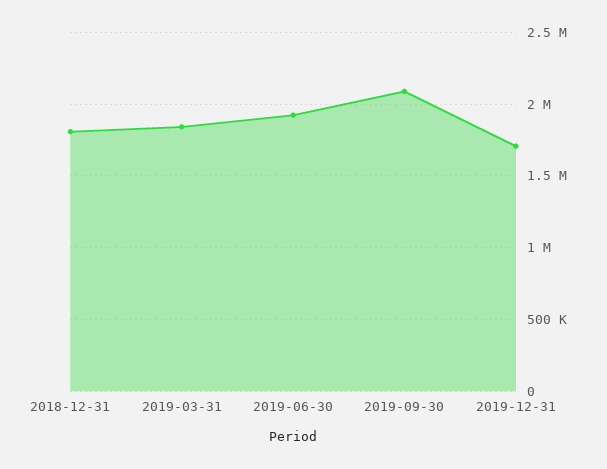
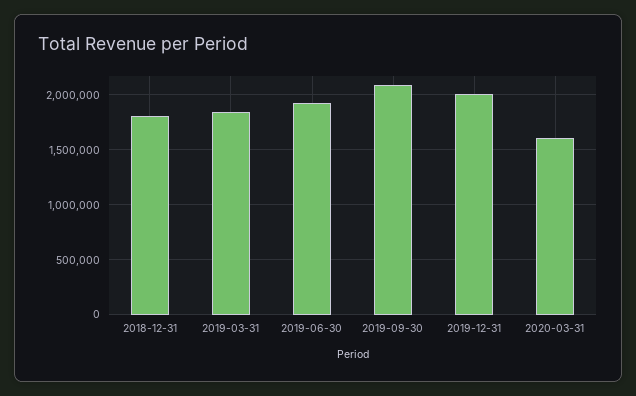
2019-12-31: 1700000 -> 2000000
2020-03-31: none -> 1600000

